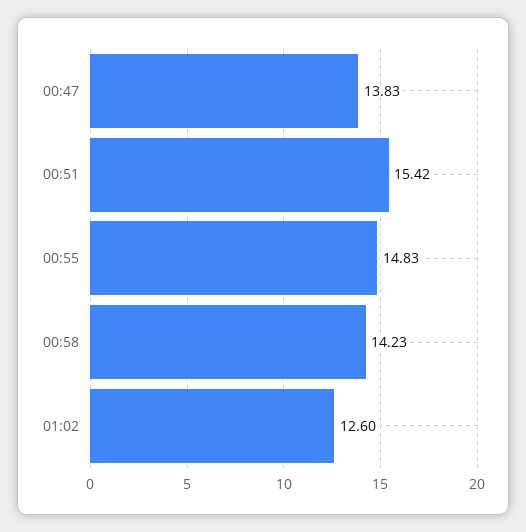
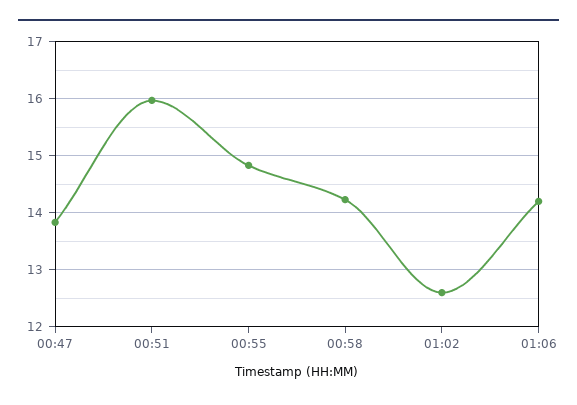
00:51: 15.42 -> 16
01:06: none -> 14.2

